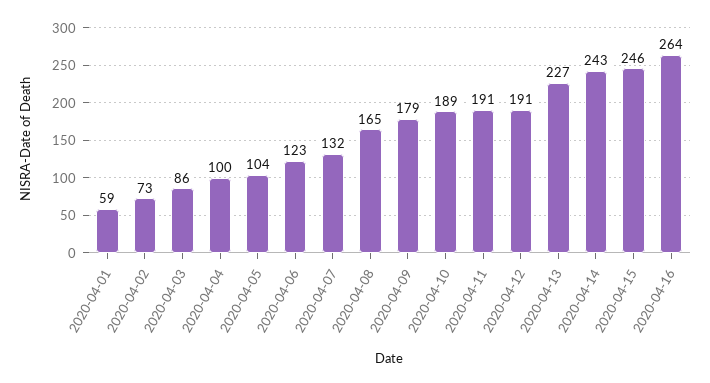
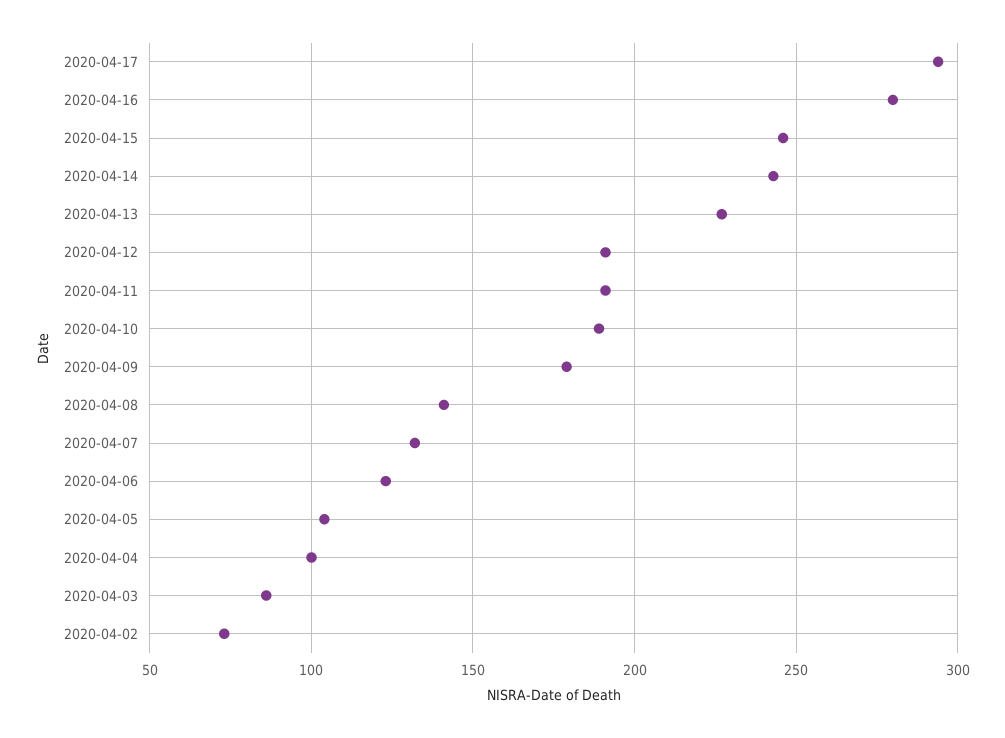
2020-04-01: 59 -> none
2020-04-08: 165 -> 140
2020-04-16: 264 -> 280
2020-04-17: none -> 295

